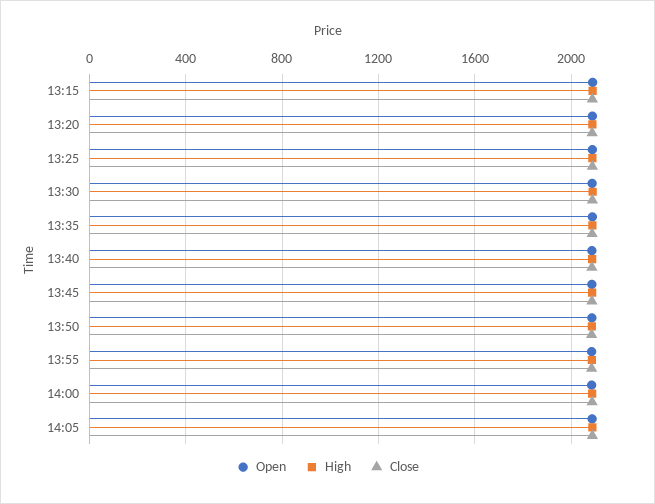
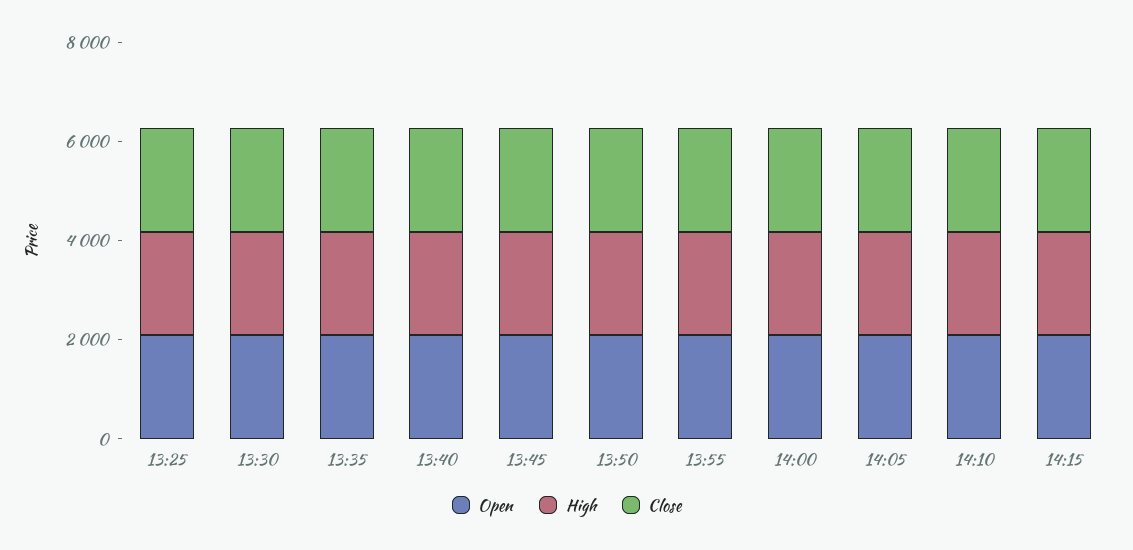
Open, 13:15: 2100 -> none
High, 13:15: 2100 -> none
Close, 13:15: 2100 -> none
Open, 13:20: 2100 -> none
High, 13:20: 2100 -> none
Close, 13:20: 2100 -> none
Open, 14:10: none -> 2000
High, 14:10: none -> 2000
Close, 14:10: none -> 2000
Open, 14:15: none -> 2000
High, 14:15: none -> 2000
Close, 14:15: none -> 2000

